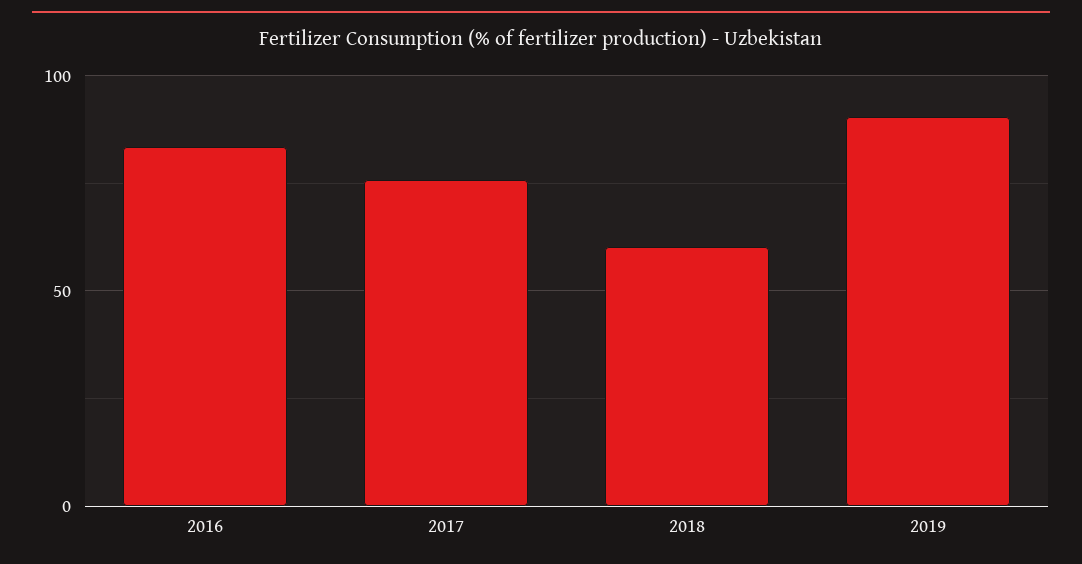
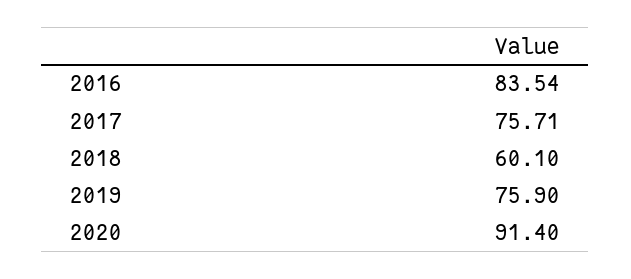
2019: 90 -> 75.9
2020: none -> 91.4

